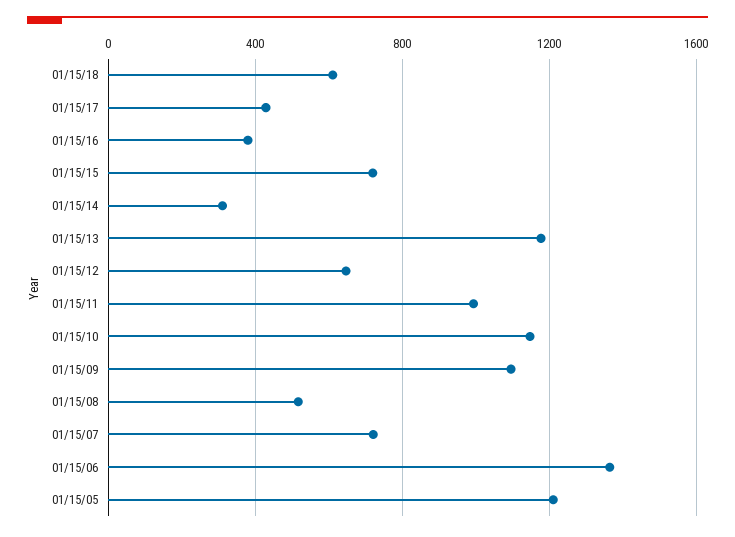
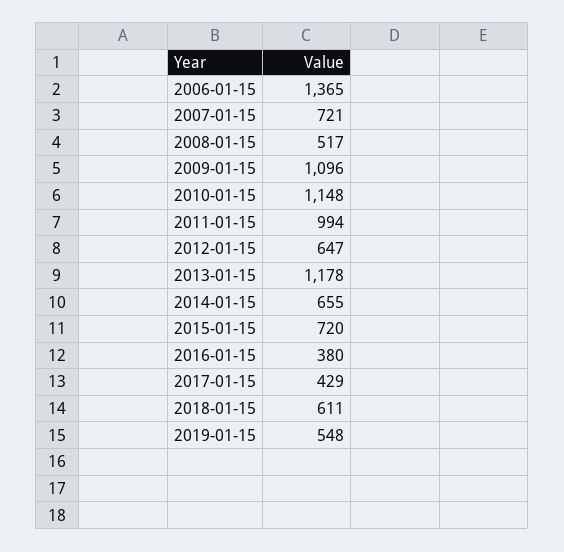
01/15/14: 300 -> 655
01/15/05: 1200 -> none
2019-01-15: none -> 548

